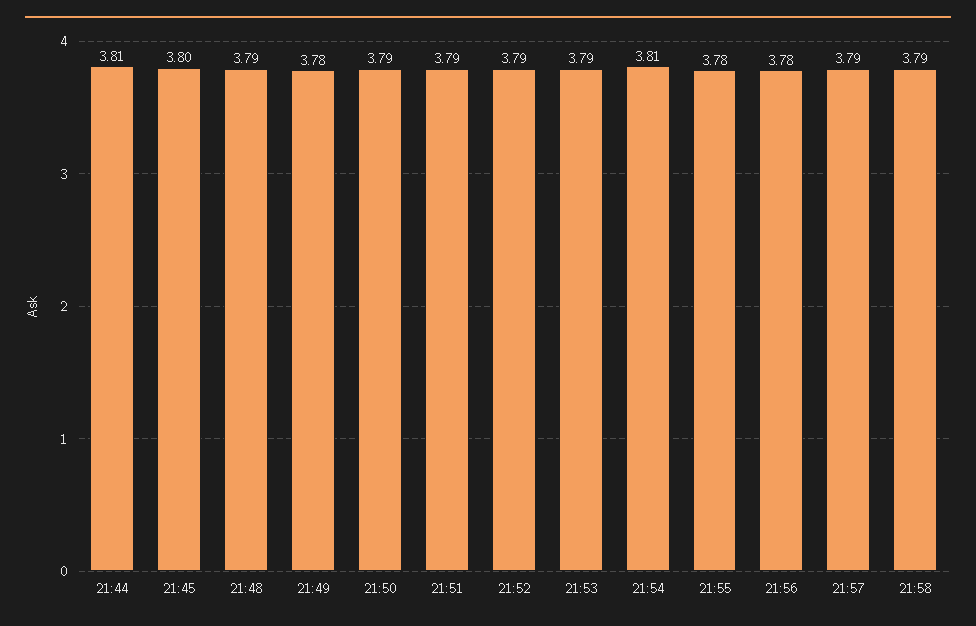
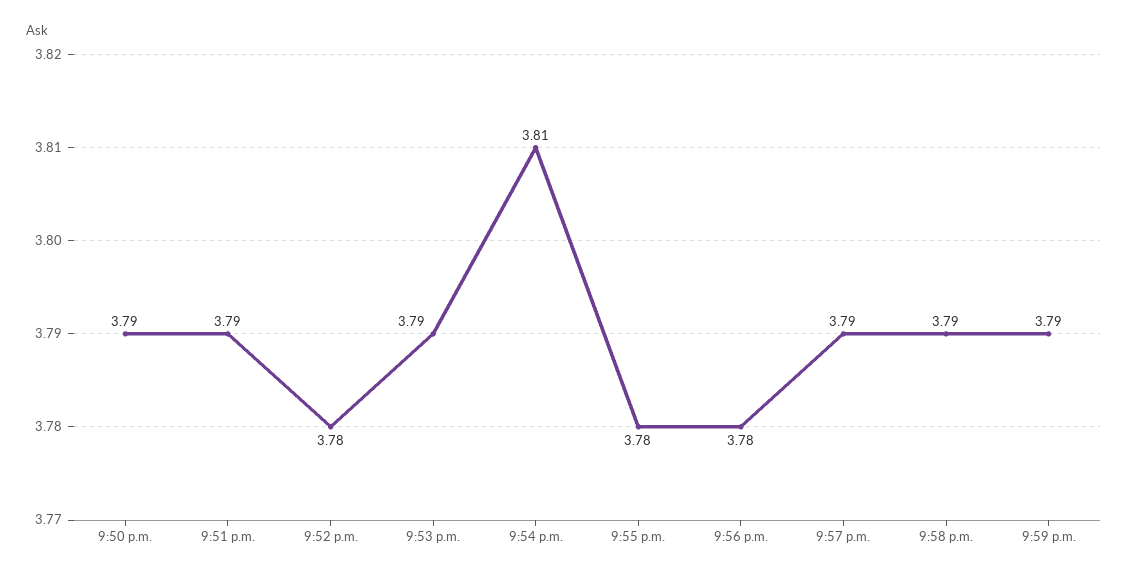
21:44: 3.81 -> none
21:45: 3.8 -> none
21:48: 3.79 -> none
21:49: 3.78 -> none
21:52: 3.79 -> 3.78
9:59 p.m.: none -> 3.79

